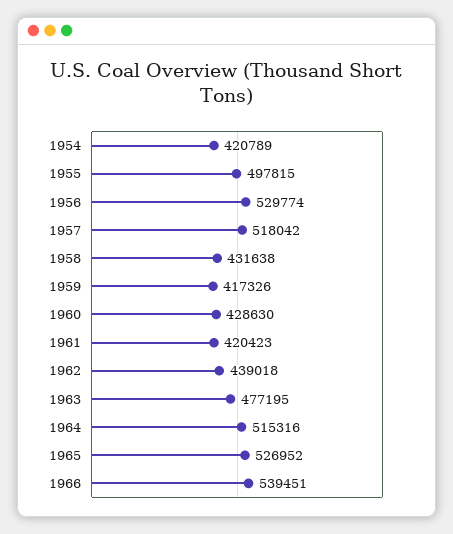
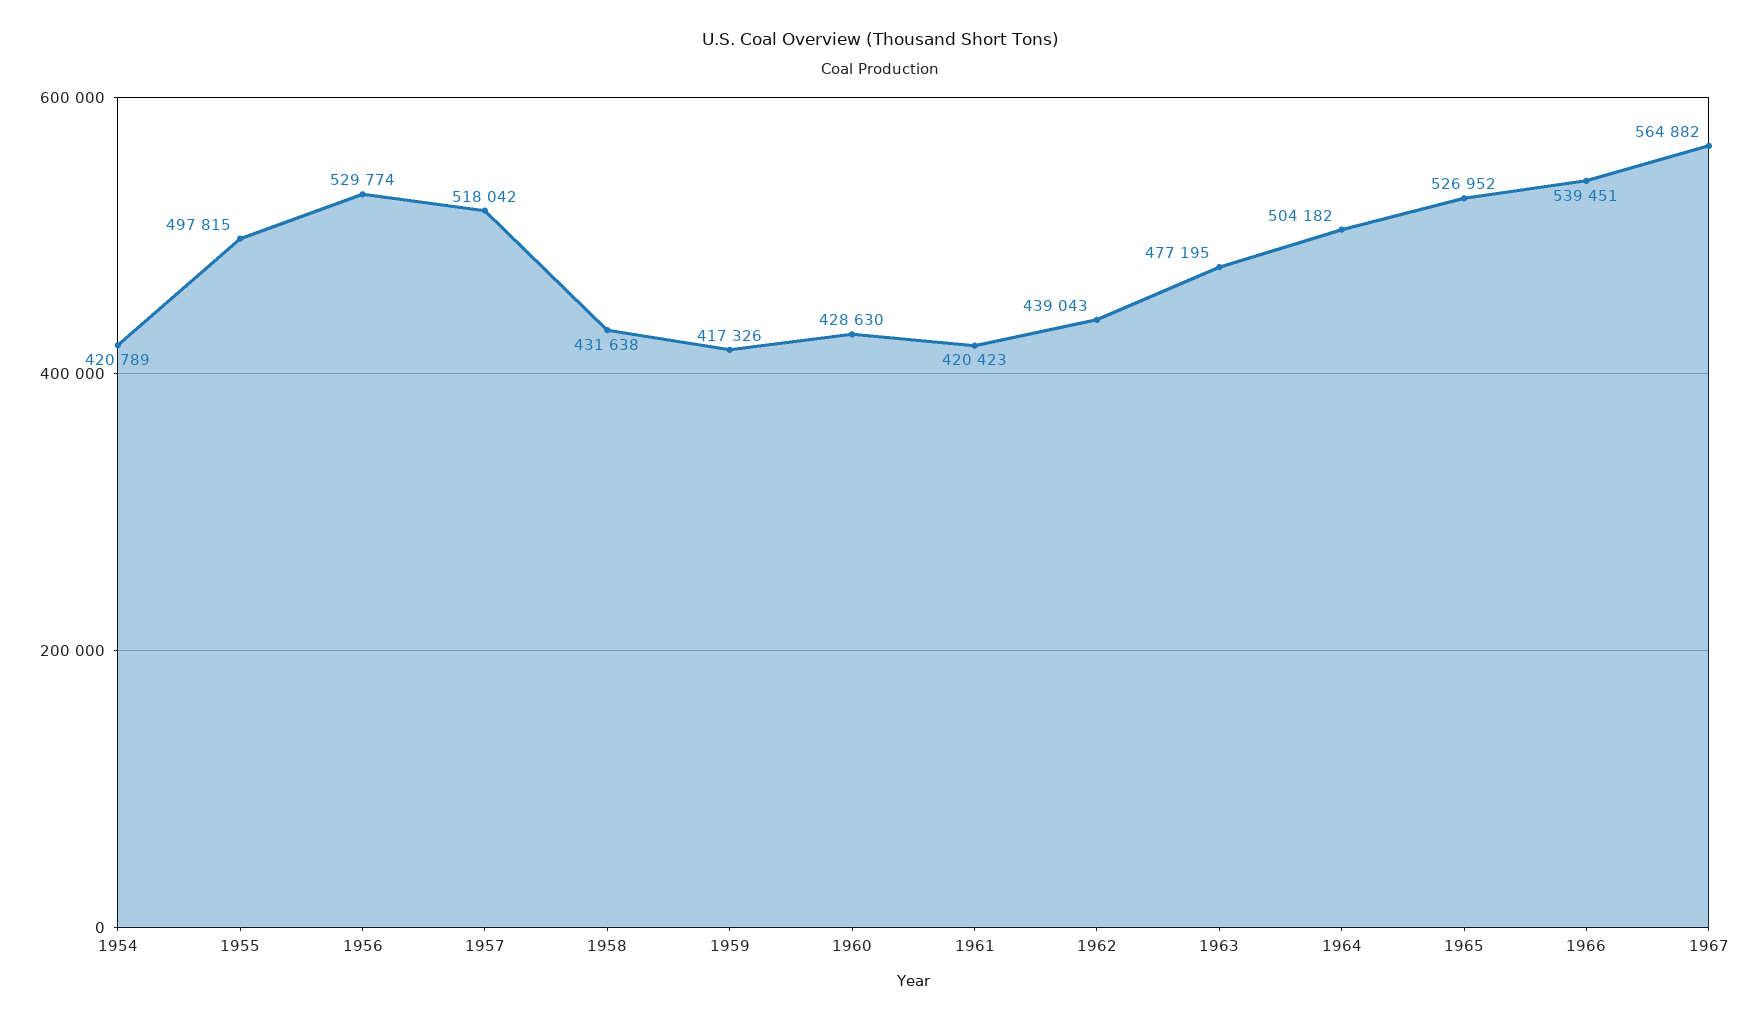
1962: 439018 -> 439043
1964: 515316 -> 504182
1967: none -> 564882

